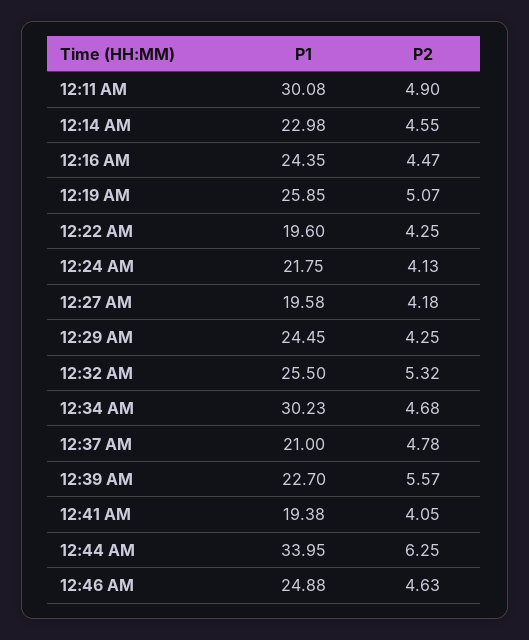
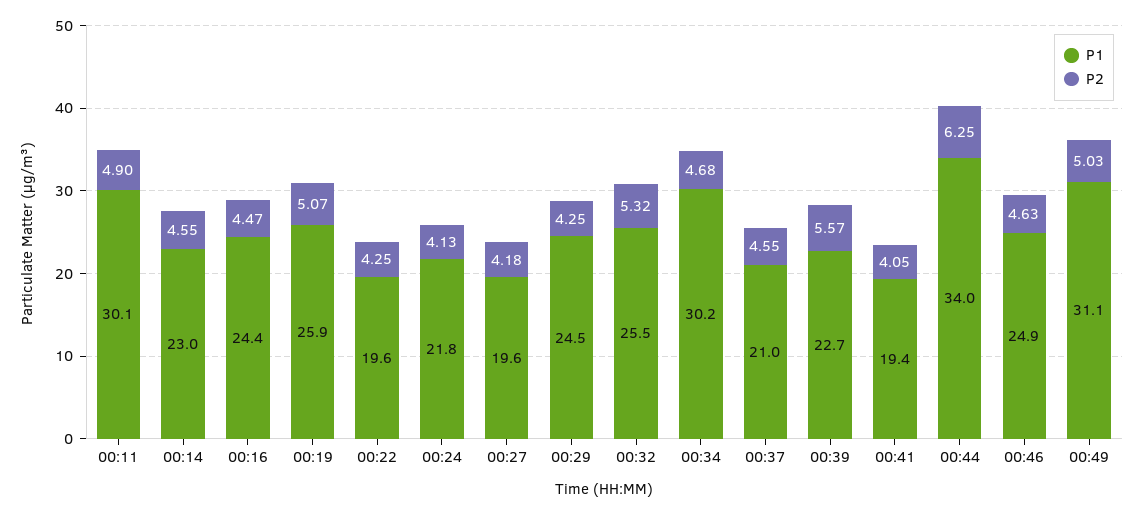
P2, 12:37 AM: 4.78 -> 4.55
P1, 00:49: none -> 31.1
P2, 00:49: none -> 5.03

